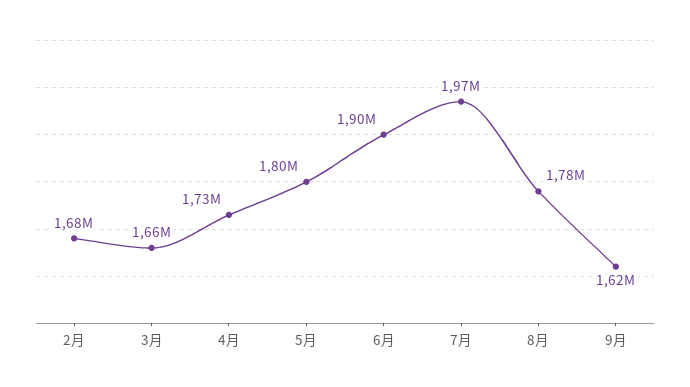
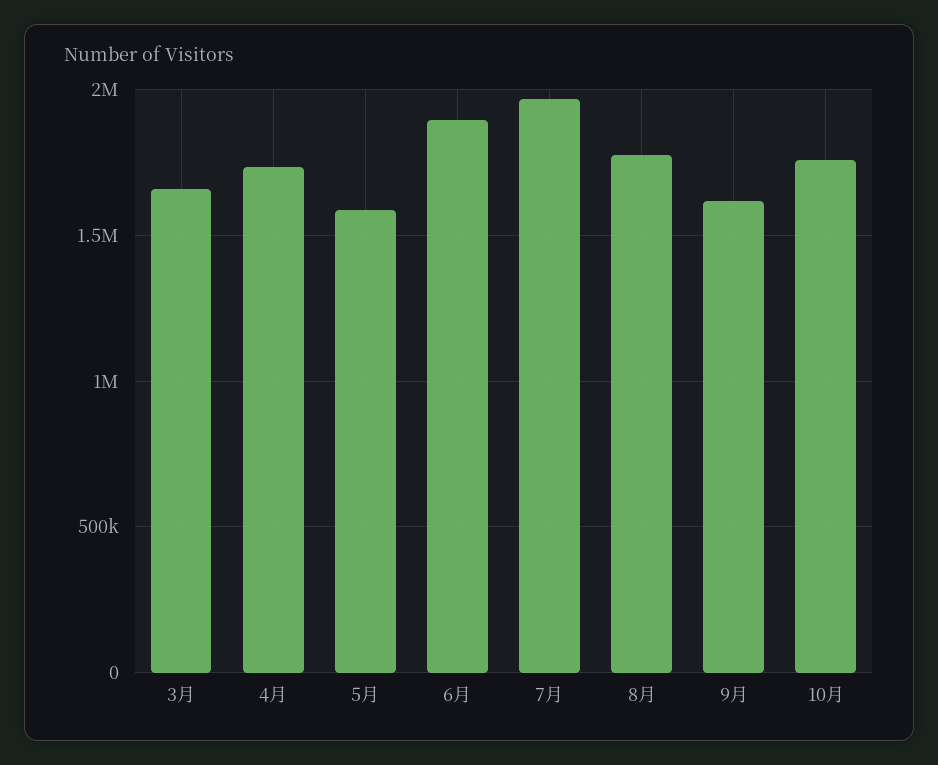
2月: 1680000 -> none
5月: 1800000 -> 1600000
10月: none -> 1750000

